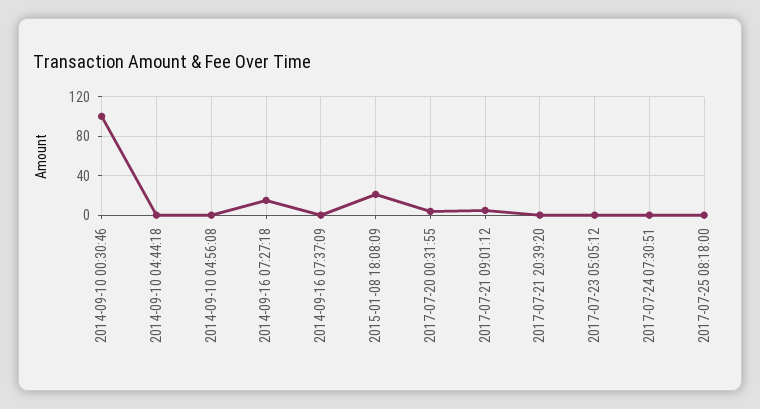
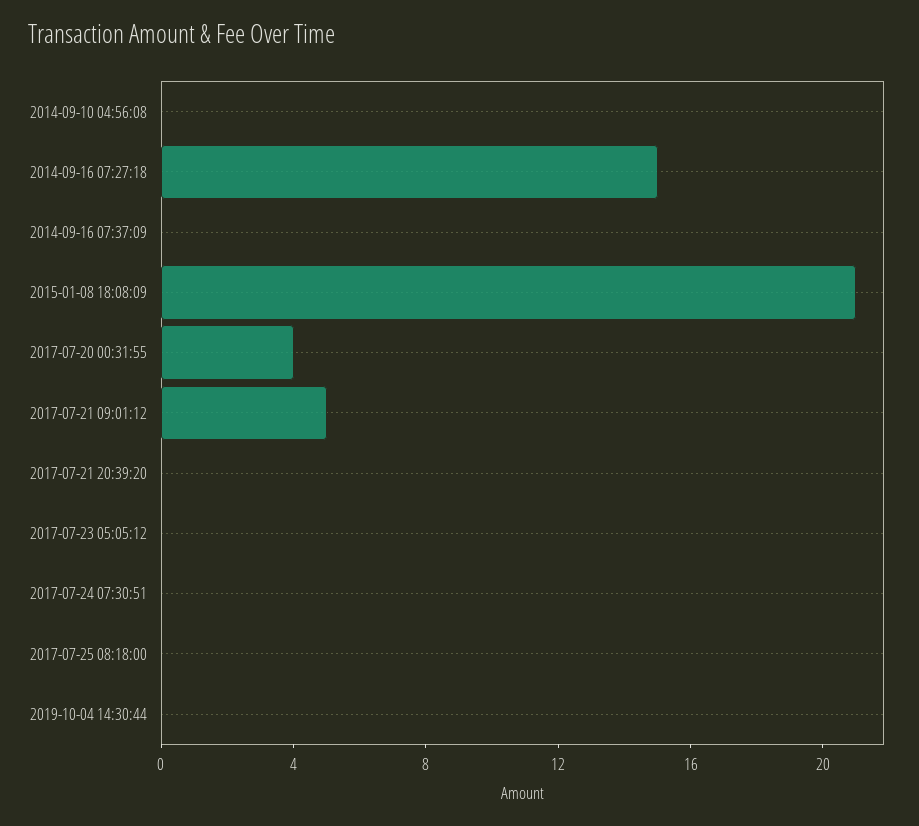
2014-09-10 00:30:46: 100 -> none
2014-09-10 04:44:18: 0 -> none
2019-10-04 14:30:44: none -> 0

